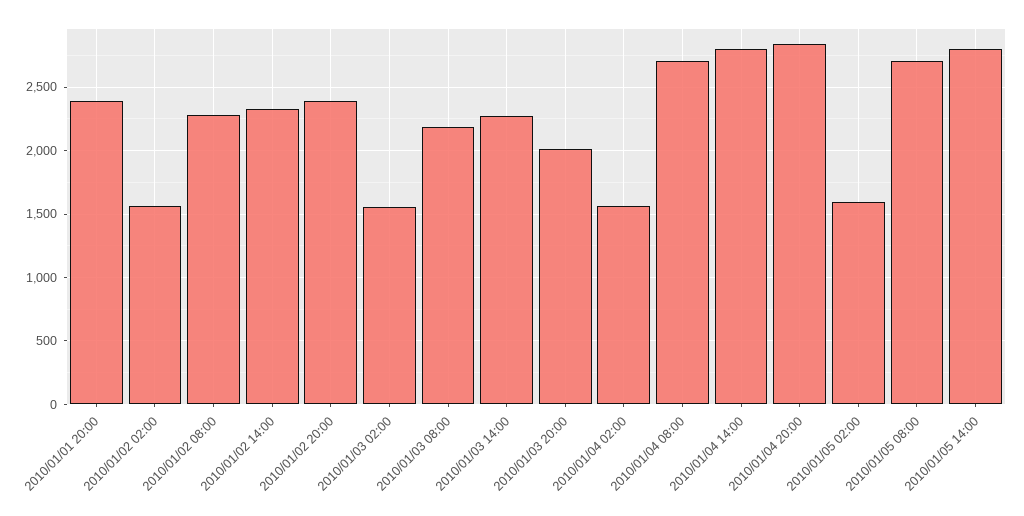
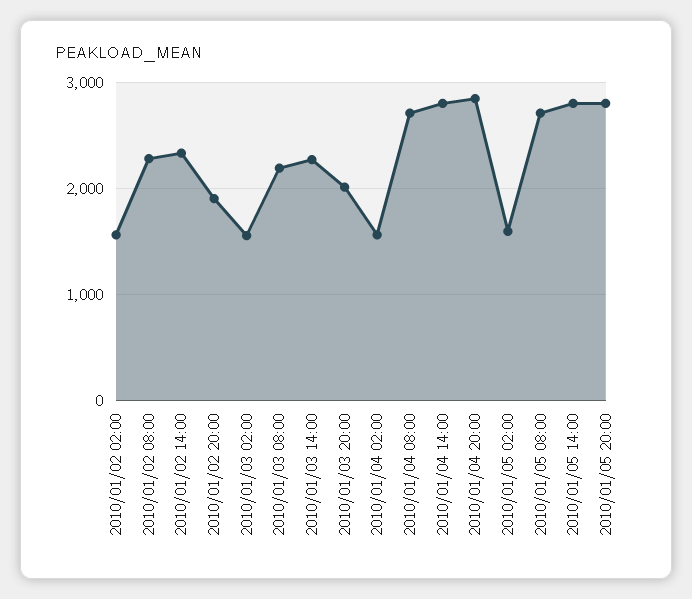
2010/01/01 20:00: 2400 -> none
2010/01/02 20:00: 2400 -> 1900
2010/01/05 20:00: none -> 2800

